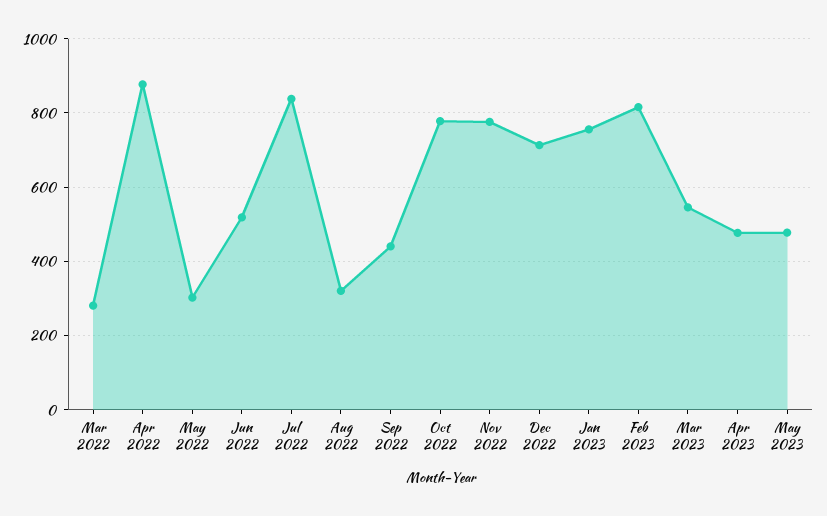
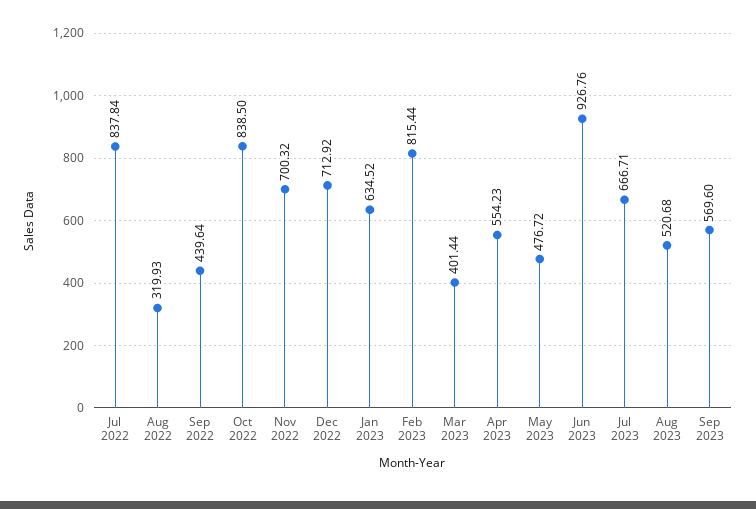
Mar 2022: 280 -> none
Apr 2022: 880 -> none
May 2022: 300 -> none
Jun 2022: 520 -> none
Oct 2022: 780 -> 838.5
Nov 2022: 780 -> 700.32
Jan 2023: 760 -> 634.52
Mar 2023: 540 -> 401.44
Apr 2023: 480 -> 554.23
Jun 2023: none -> 926.76
Jul 2023: none -> 666.71
Aug 2023: none -> 520.68
Sep 2023: none -> 569.6

